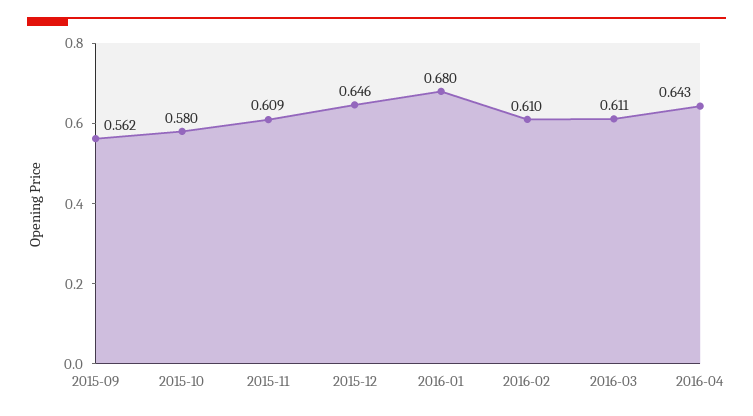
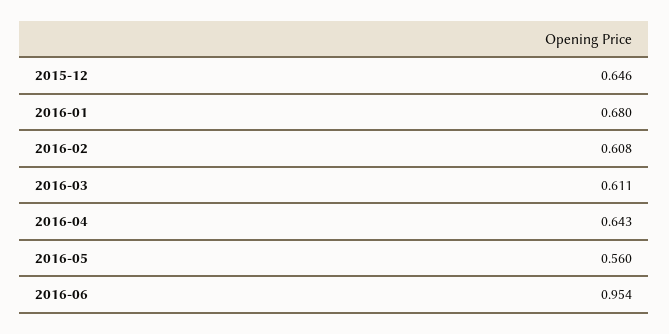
2015-09: 0.562 -> none
2015-10: 0.58 -> none
2015-11: 0.609 -> none
2016-02: 0.61 -> 0.608
2016-05: none -> 0.56
2016-06: none -> 0.954

